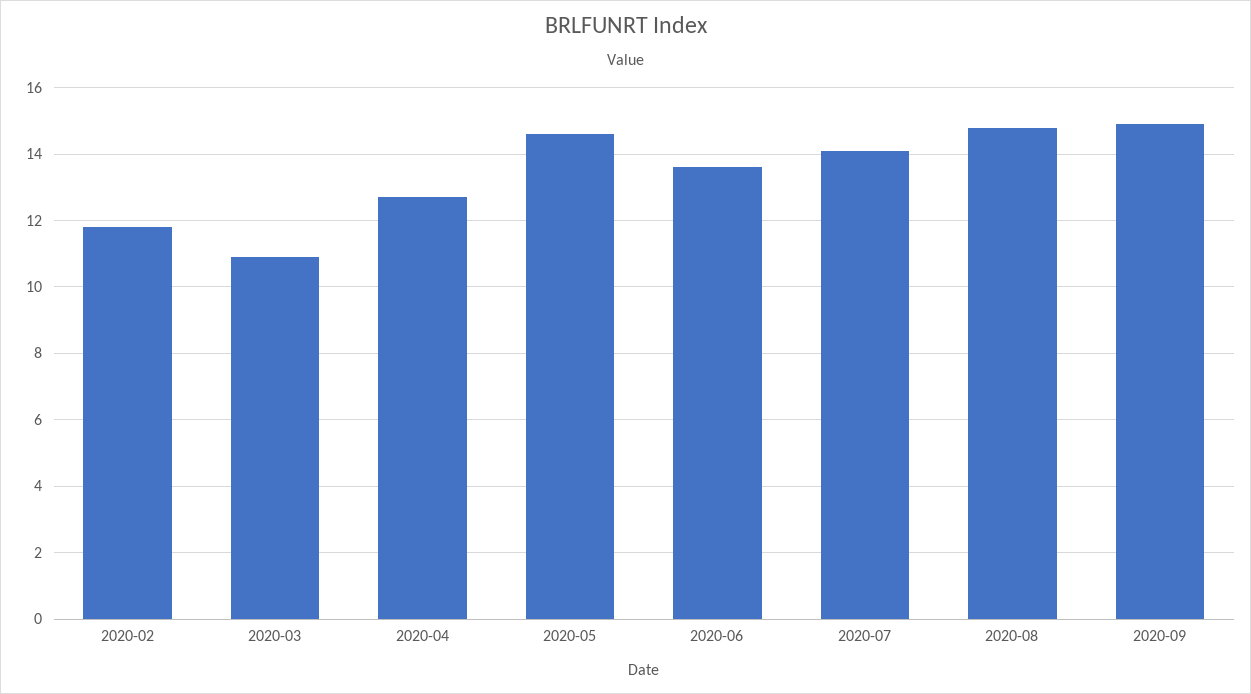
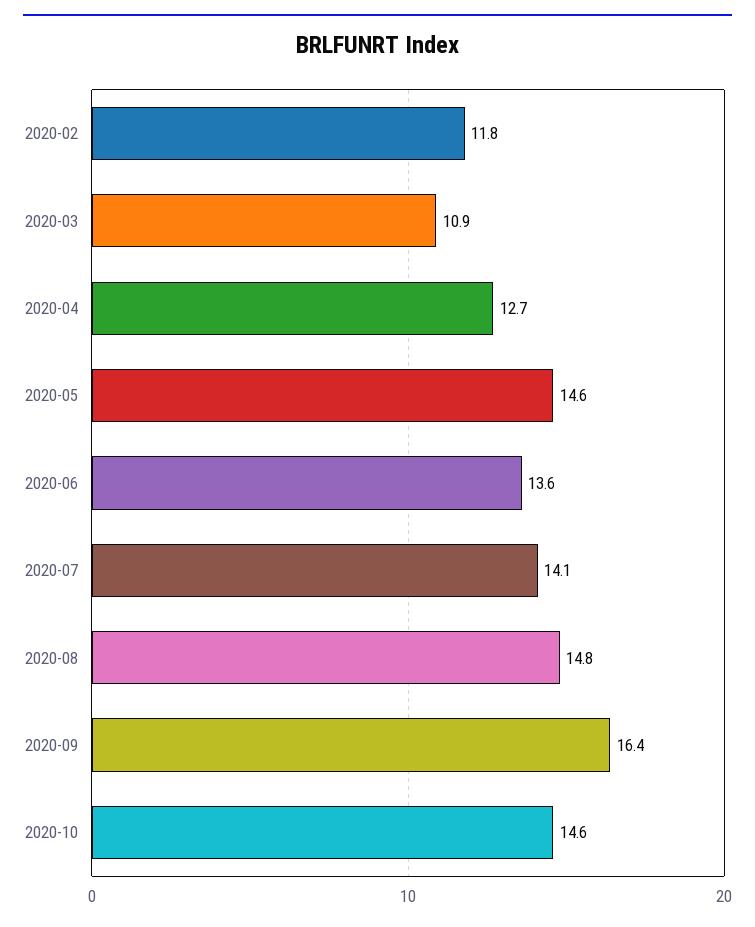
2020-09: 15 -> 16.4
2020-10: none -> 14.6

